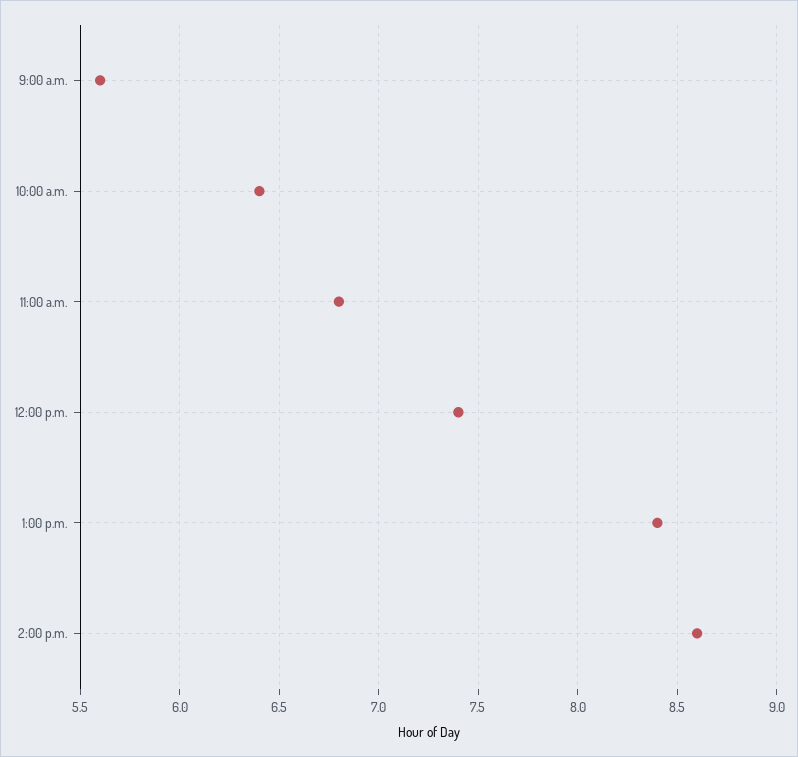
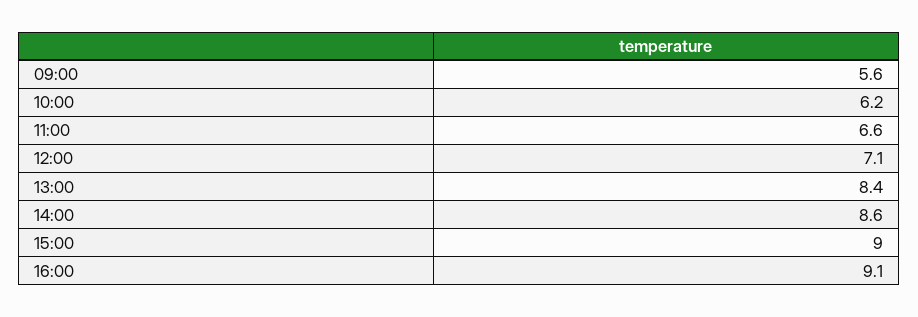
10:00 a.m.: 6.4 -> 6.2
11:00 a.m.: 6.8 -> 6.6
12:00 p.m.: 7.4 -> 7.1
15:00: none -> 9
16:00: none -> 9.1

